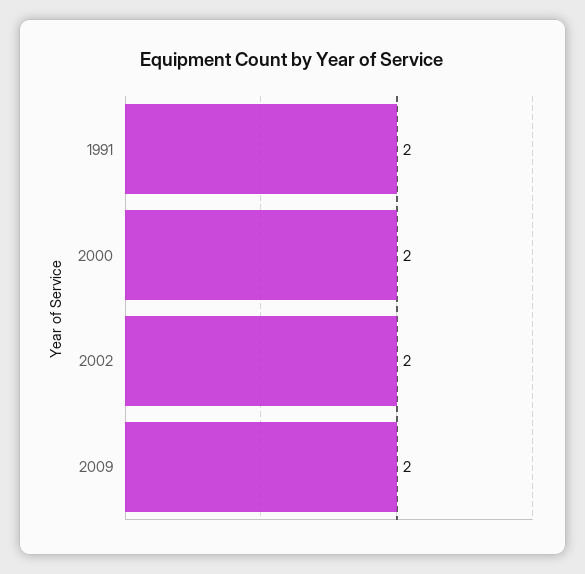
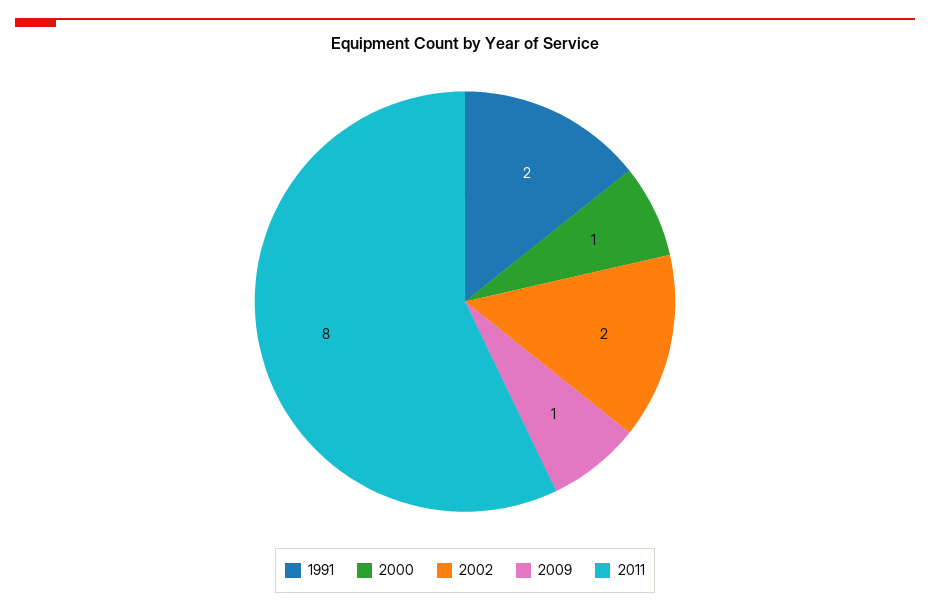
2000: 2 -> 1
2009: 2 -> 1
2011: none -> 8

